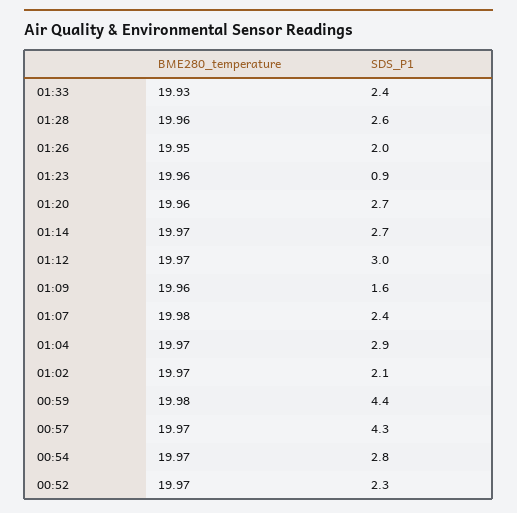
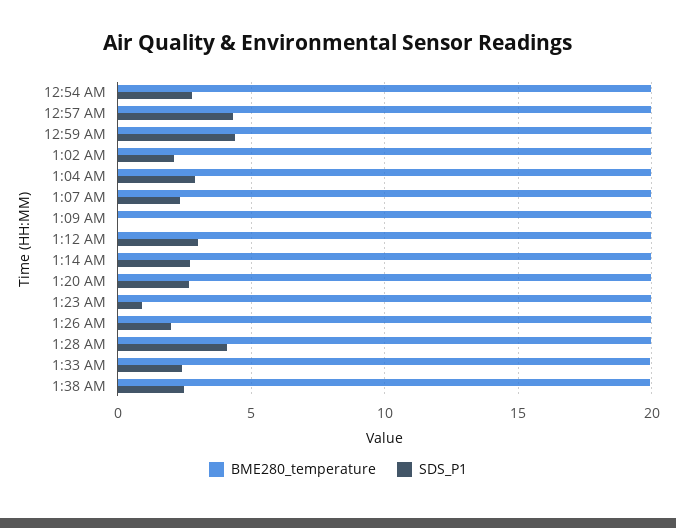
SDS_P1, 01:28: 2.6 -> 4
SDS_P1, 01:09: 1.6 -> 0
BME280_temperature, 00:52: 19.97 -> none
SDS_P1, 00:52: 2.3 -> none
BME280_temperature, 1:38 AM: none -> 20
SDS_P1, 1:38 AM: none -> 2.5

